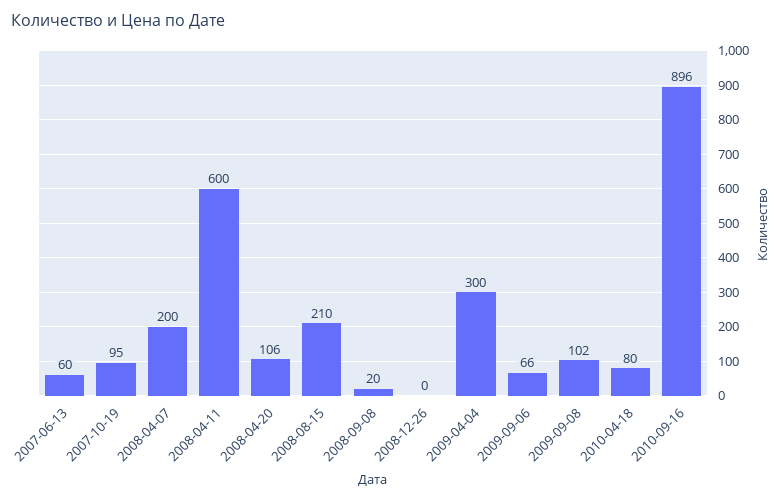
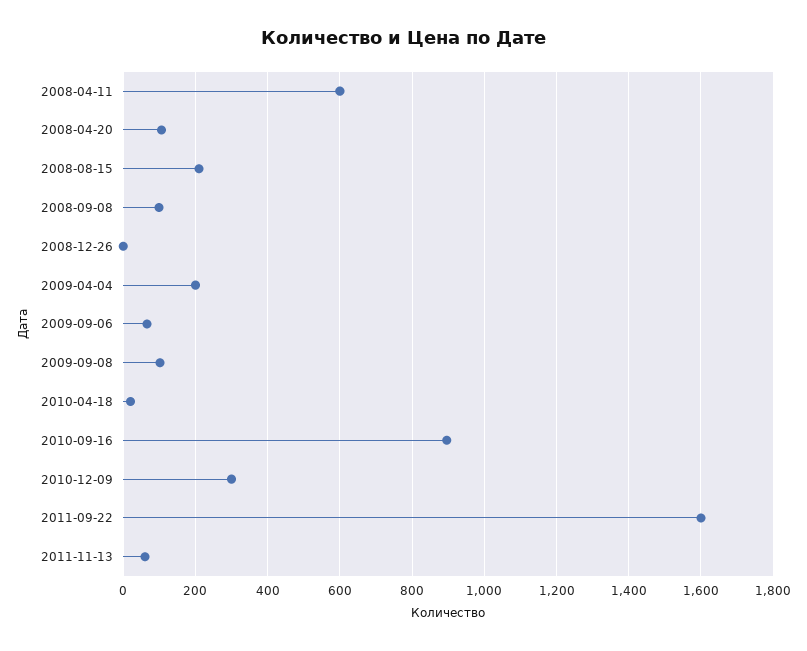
2007-06-13: 60 -> none
2007-10-19: 95 -> none
2008-04-07: 200 -> none
2008-09-08: 20 -> 100
2009-04-04: 300 -> 200
2010-04-18: 80 -> 20
2010-12-09: none -> 300
2011-09-22: none -> 1600
2011-11-13: none -> 60

